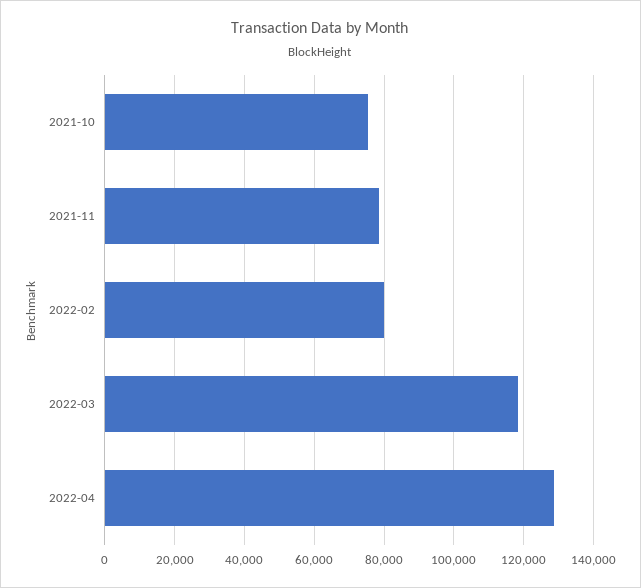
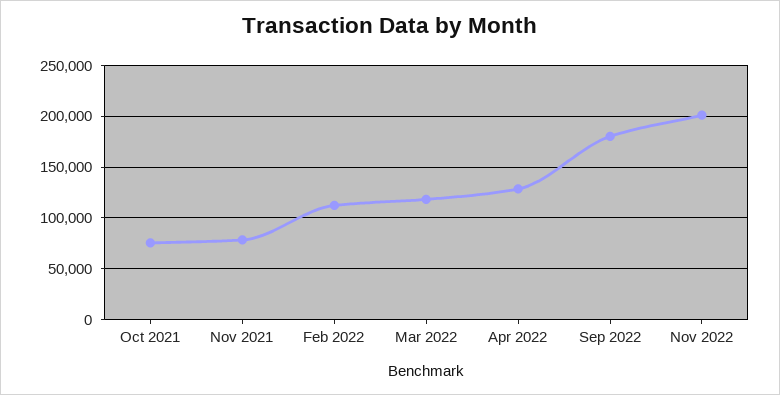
2022-02: 80000 -> 110000
Sep 2022: none -> 180000
Nov 2022: none -> 200000

